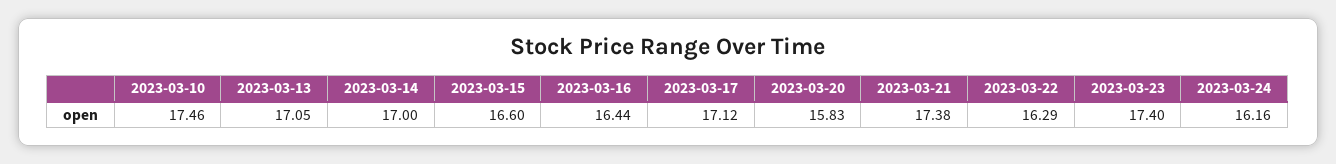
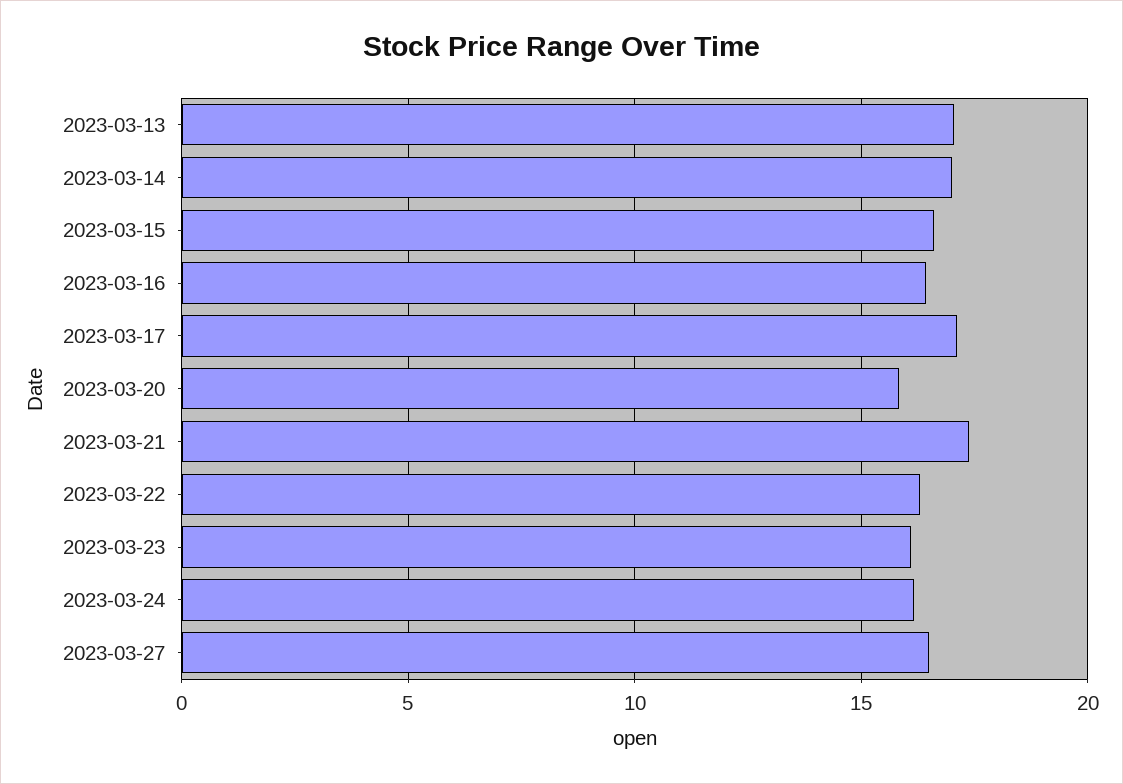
2023-03-10: 17.46 -> none
2023-03-23: 17.4 -> 16
2023-03-27: none -> 16.5

